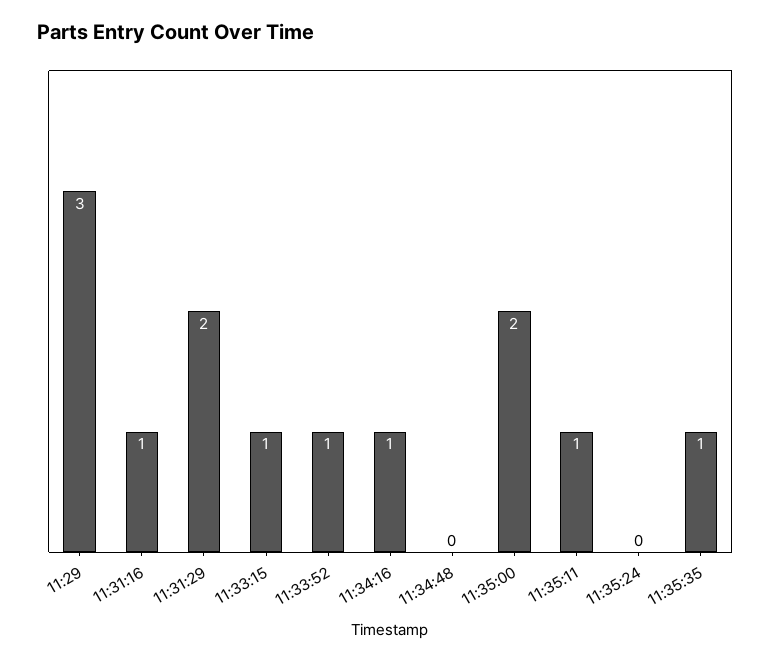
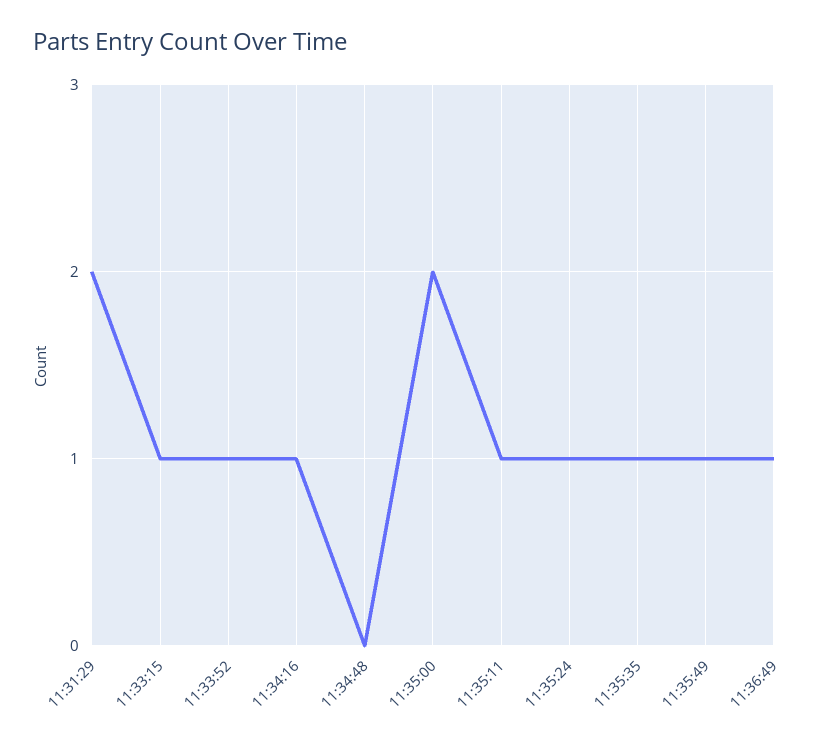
11:29: 3 -> none
11:31:16: 1 -> none
11:35:24: 0 -> 1
11:35:49: none -> 1
11:36:49: none -> 1

